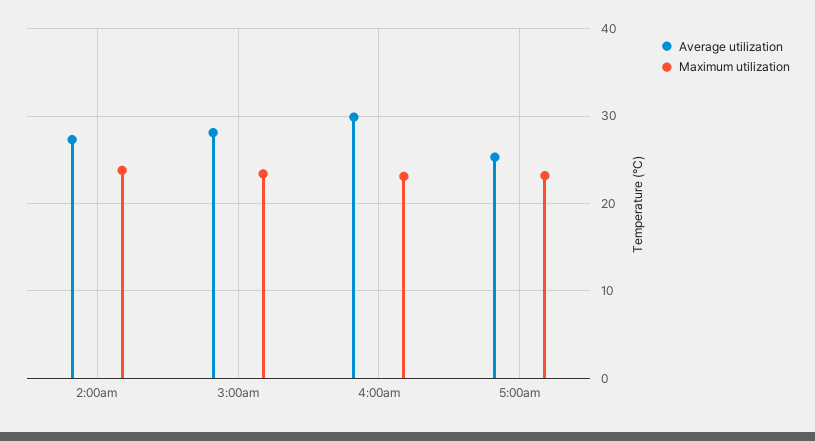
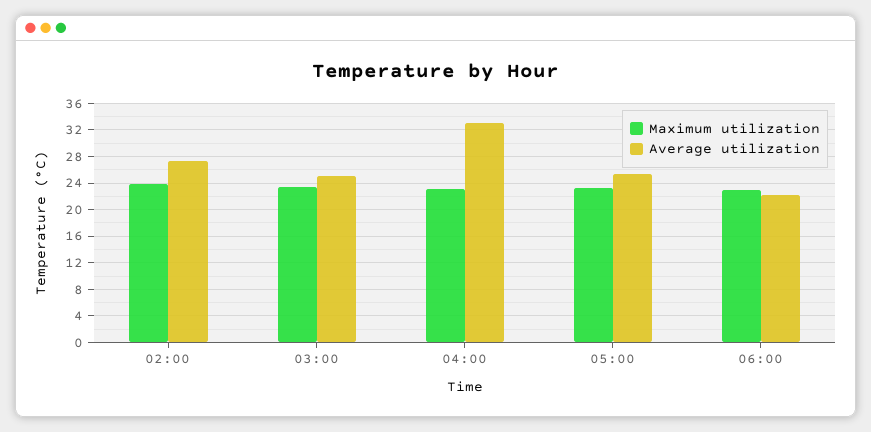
Average utilization, 3:00am: 28 -> 25
Average utilization, 4:00am: 30 -> 33
Maximum utilization, 06:00: none -> 23
Average utilization, 06:00: none -> 22

